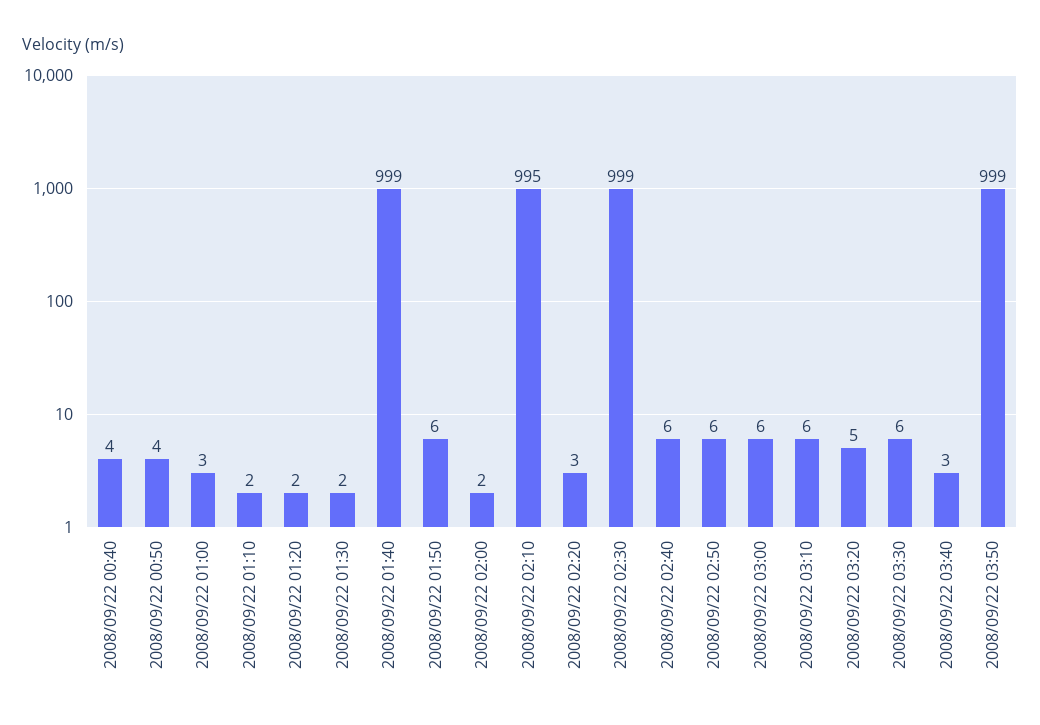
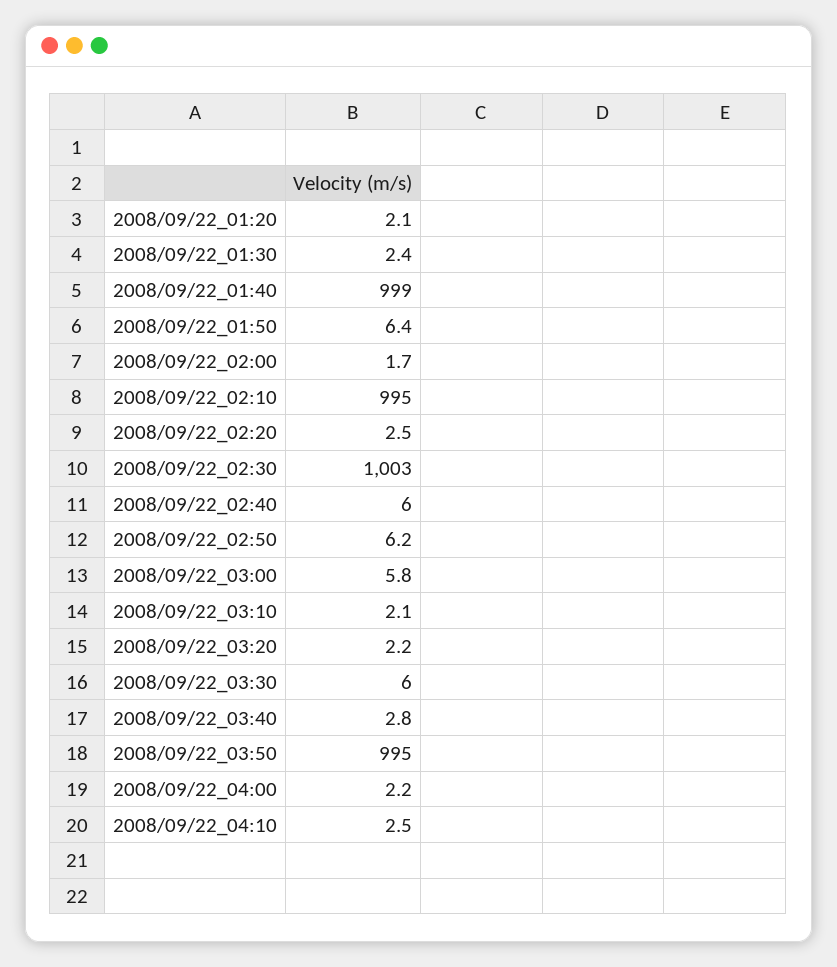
2008/09/22 00:40: 4 -> none
2008/09/22 00:50: 4 -> none
2008/09/22 01:00: 3 -> none
2008/09/22 01:10: 2 -> none
2008/09/22 02:30: 999 -> 1003
2008/09/22 03:10: 6 -> 2.1
2008/09/22 03:20: 5 -> 2.2
2008/09/22 03:50: 999 -> 995
2008/09/22_04:00: none -> 2.2
2008/09/22_04:10: none -> 2.5

